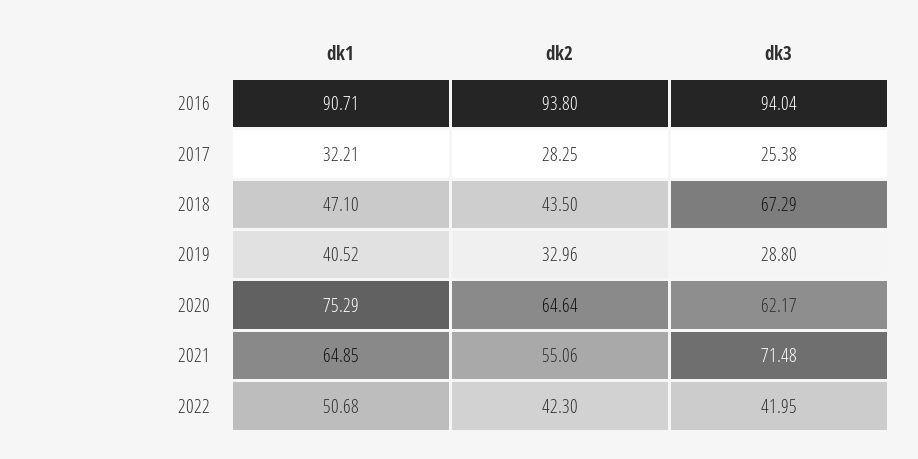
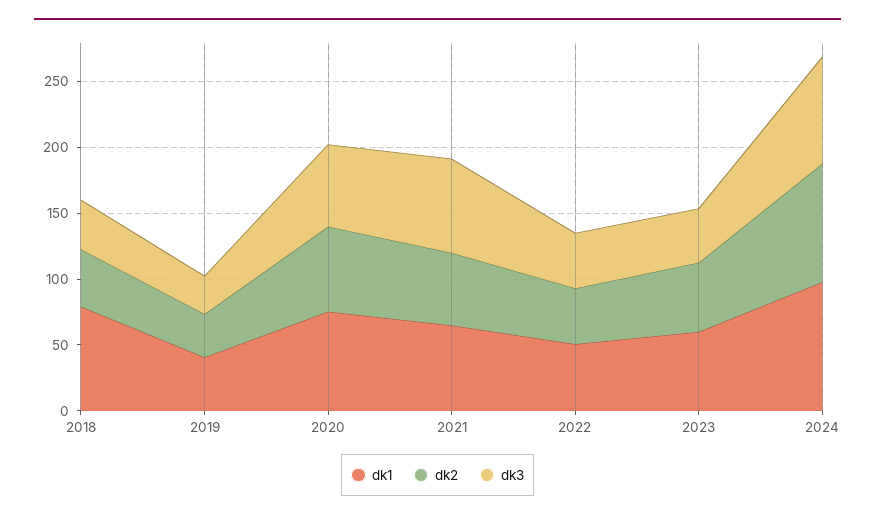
dk1, 2016: 90.71 -> none
dk2, 2016: 93.8 -> none
dk3, 2016: 94.04 -> none
dk1, 2017: 32.21 -> none
dk2, 2017: 28.25 -> none
dk3, 2017: 25.38 -> none
dk1, 2018: 47.1 -> 80
dk3, 2018: 67.29 -> 40
dk1, 2023: none -> 60
dk2, 2023: none -> 50
dk3, 2023: none -> 40
dk1, 2024: none -> 100
dk2, 2024: none -> 90
dk3, 2024: none -> 80

